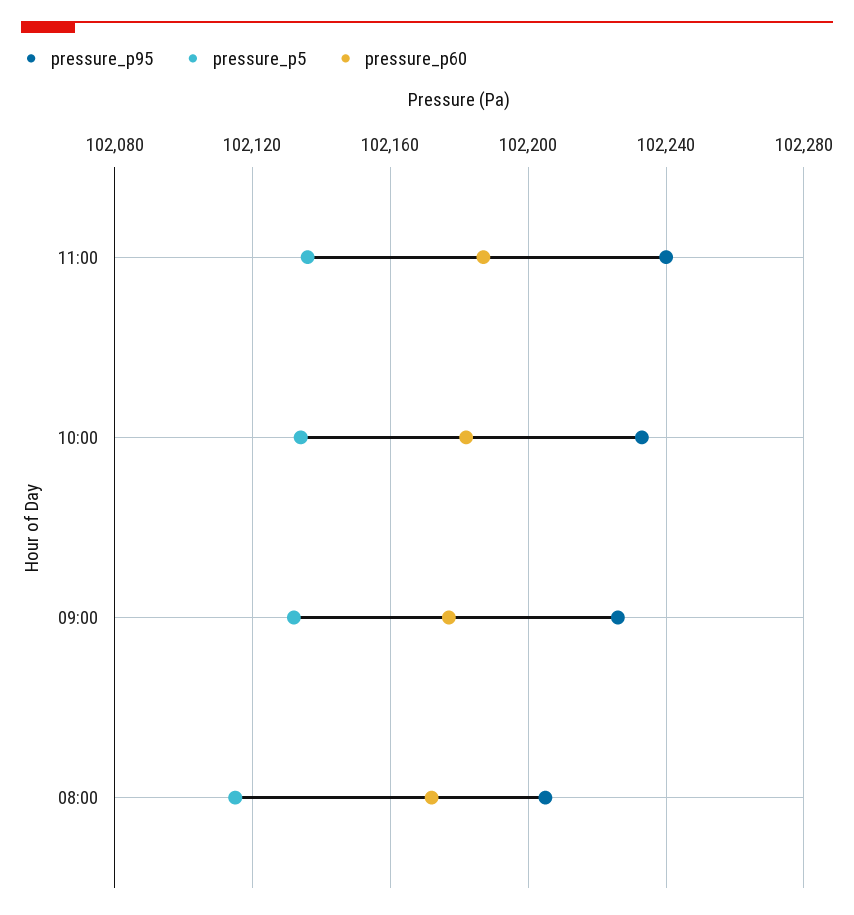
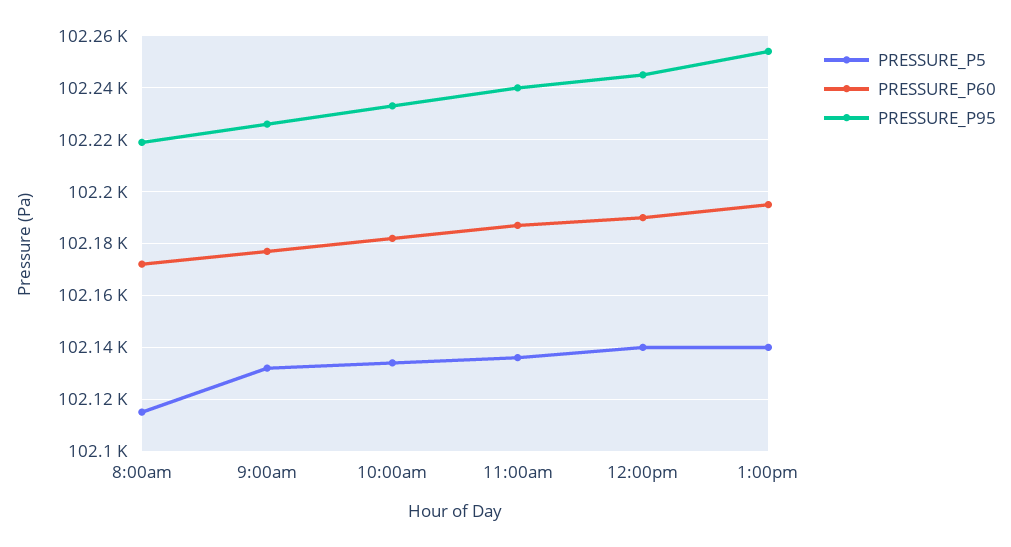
pressure_p95, 08:00: 102205 -> 102220
pressure_p5, 12:00pm: none -> 102140
pressure_p60, 12:00pm: none -> 102190
pressure_p95, 12:00pm: none -> 102245
pressure_p5, 1:00pm: none -> 102140
pressure_p60, 1:00pm: none -> 102195
pressure_p95, 1:00pm: none -> 102255

